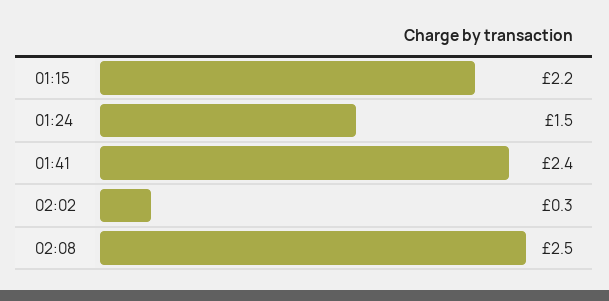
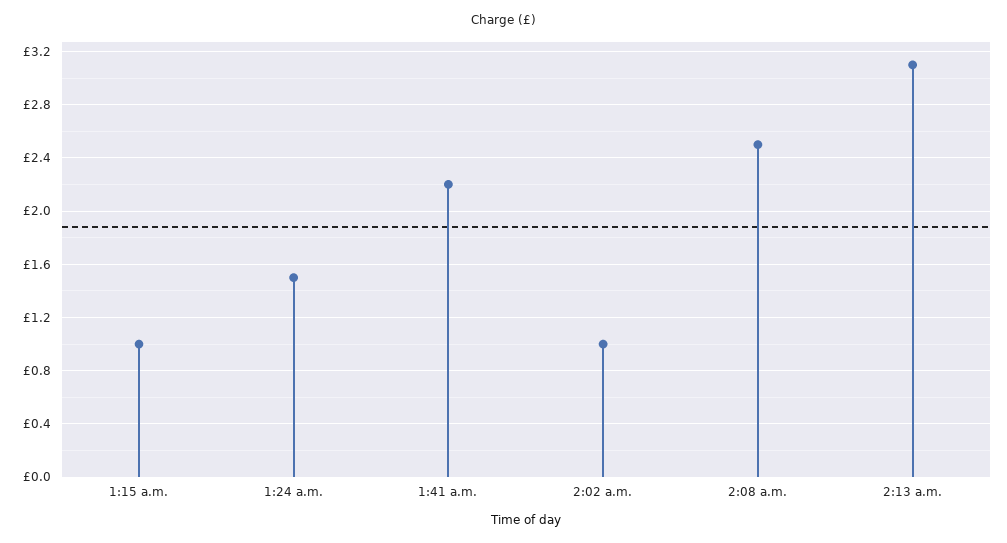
01:15: 2.2 -> 1
01:41: 2.4 -> 2.2
02:02: 0.3 -> 1
2:13 a.m.: none -> 3.1

